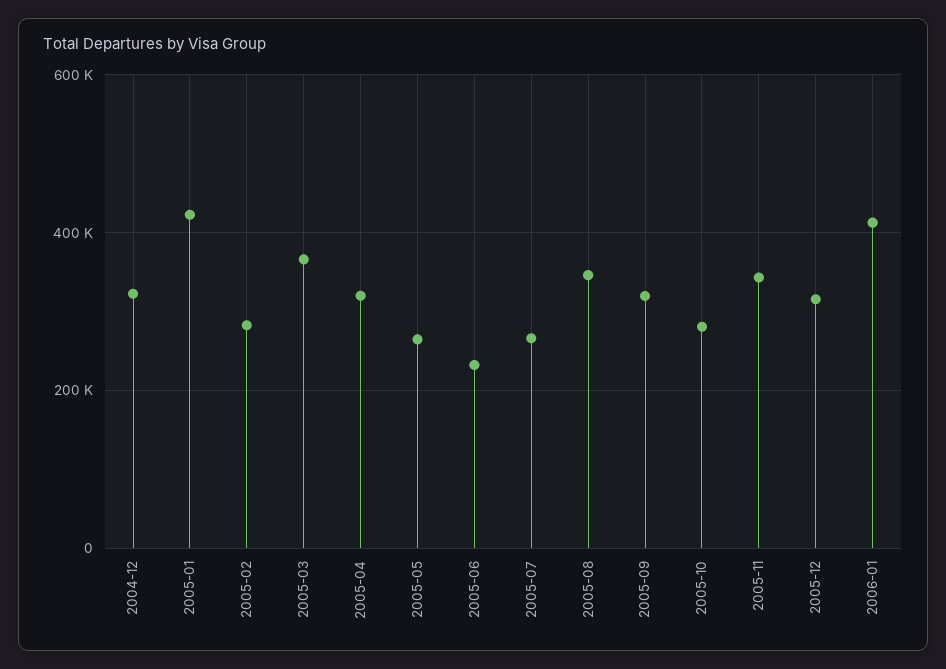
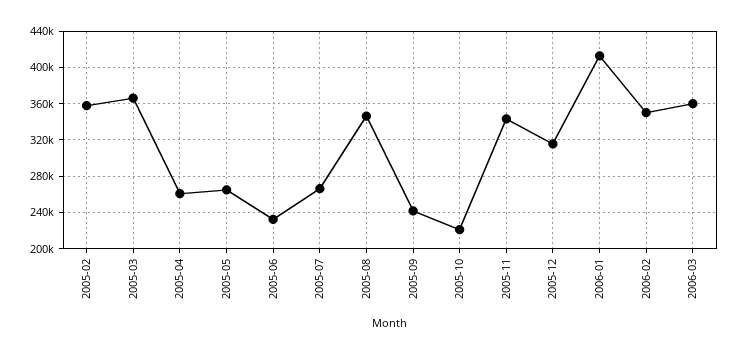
2004-12: 320000 -> none
2005-01: 420000 -> none
2005-02: 280000 -> 360000
2005-04: 320000 -> 260000
2005-09: 320000 -> 240000
2005-10: 280000 -> 220000
2006-02: none -> 350000
2006-03: none -> 360000

